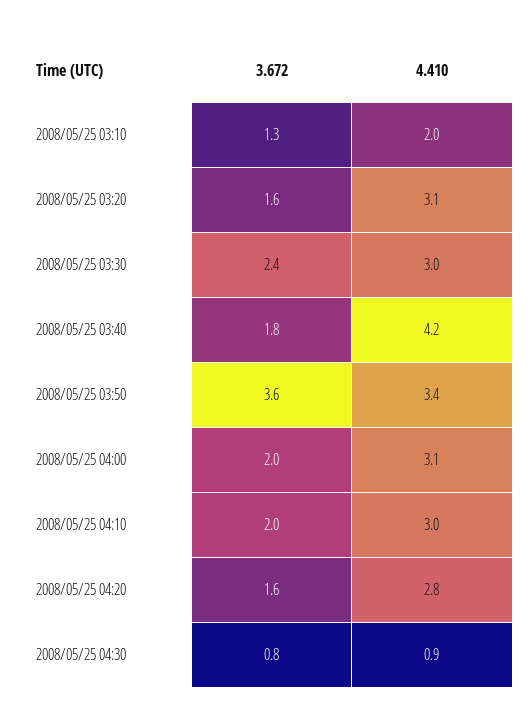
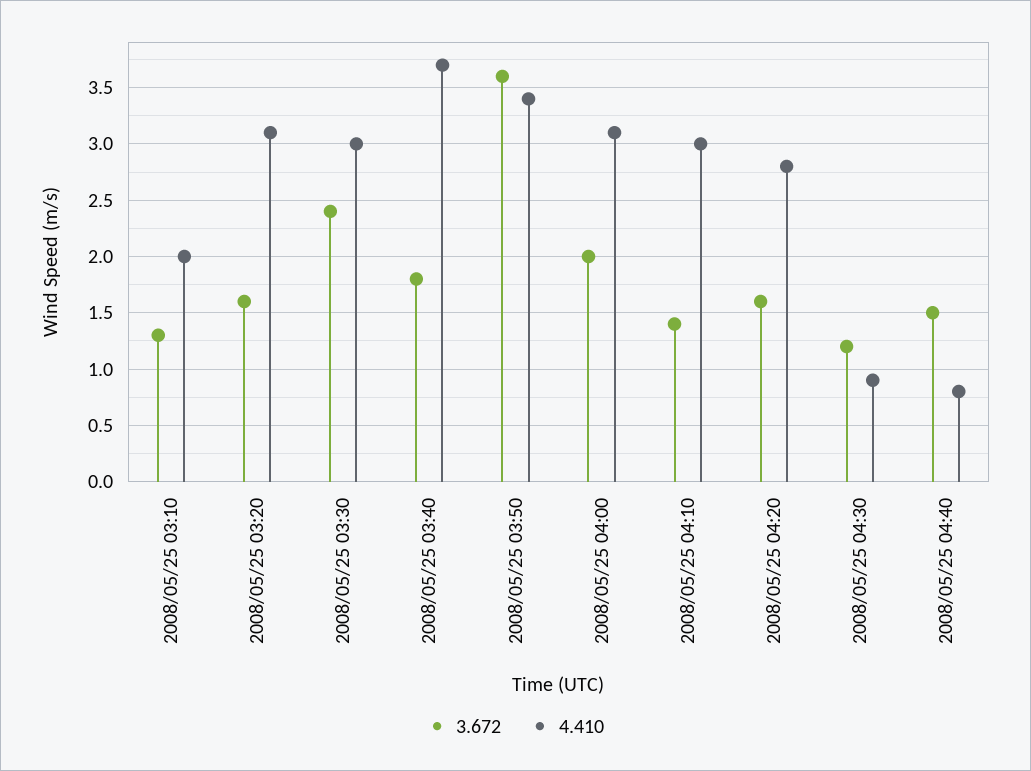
4.410, 2008/05/25 03:40: 4.2 -> 3.7
3.672, 2008/05/25 04:10: 2 -> 1.4
3.672, 2008/05/25 04:30: 0.8 -> 1.2
3.672, 2008/05/25 04:40: none -> 1.5
4.410, 2008/05/25 04:40: none -> 0.8

